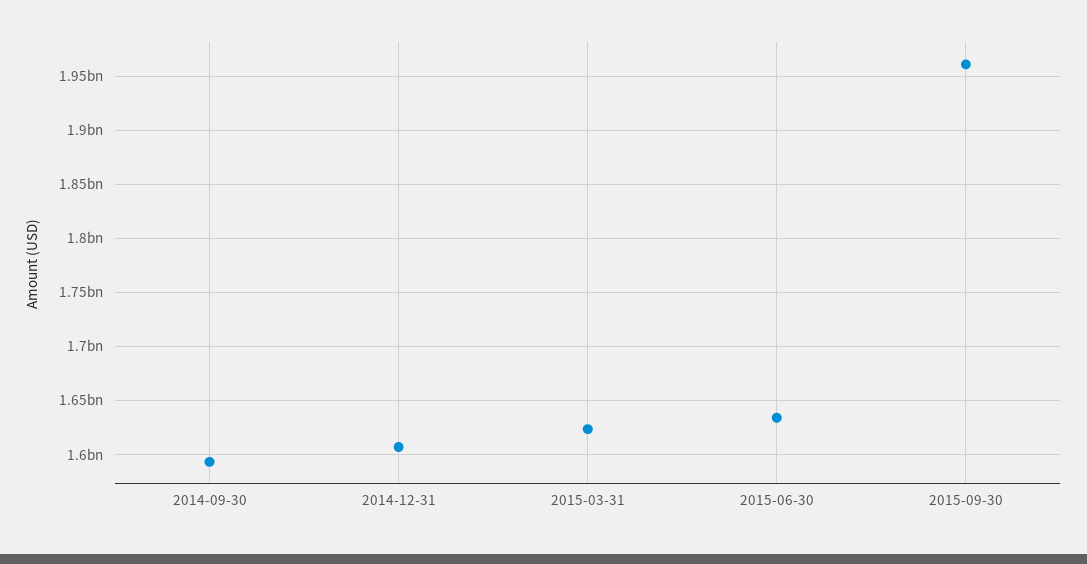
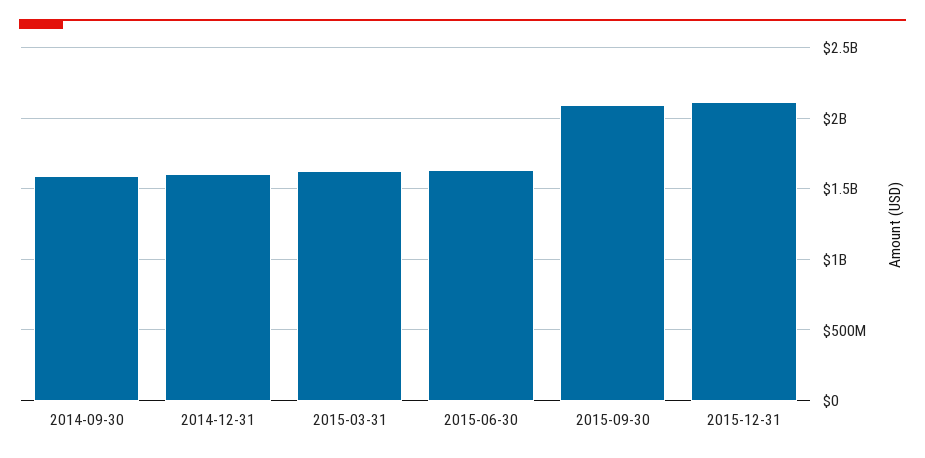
2015-09-30: 1960000000 -> 2100000000
2015-12-31: none -> 2100000000

